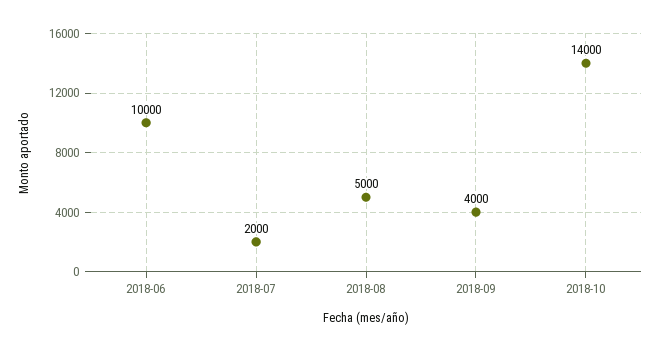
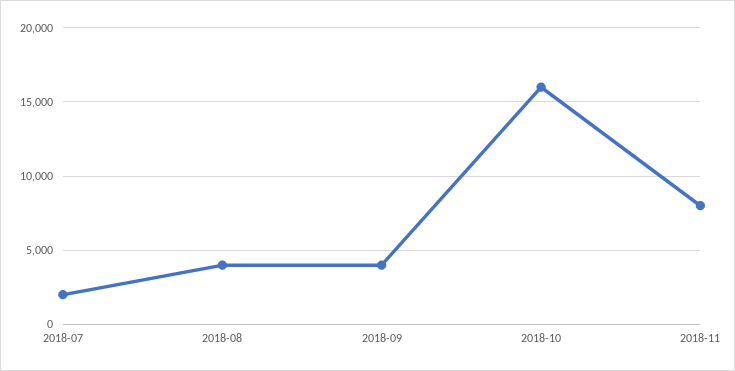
2018-06: 10000 -> none
2018-08: 5000 -> 4000
2018-10: 14000 -> 16000
2018-11: none -> 8000

